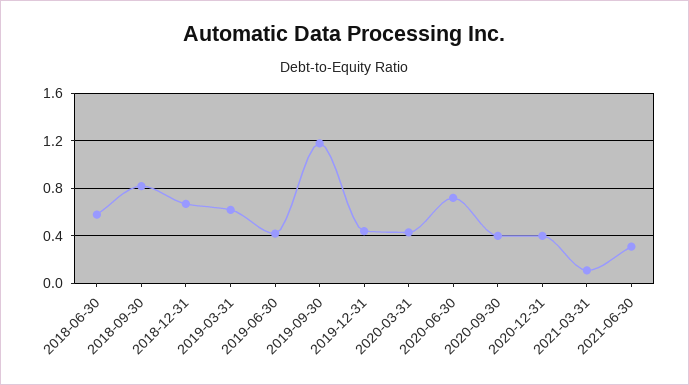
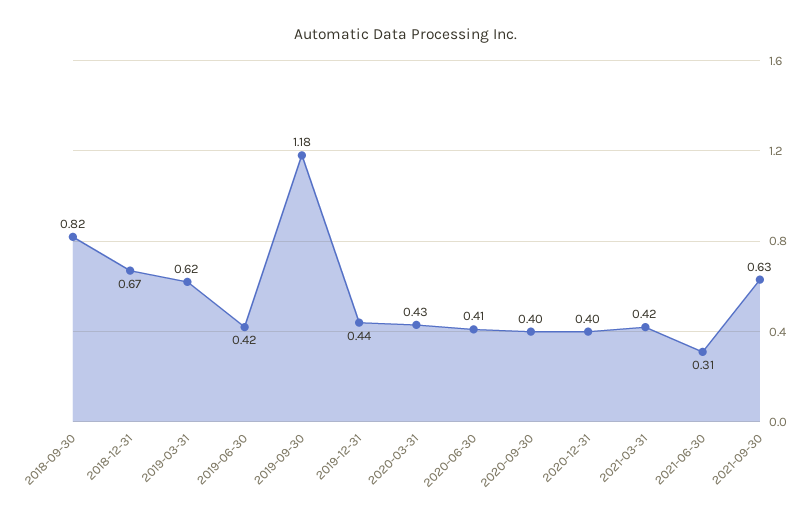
2018-06-30: 0.6 -> none
2020-06-30: 0.7 -> 0.41
2021-03-31: 0.1 -> 0.42
2021-09-30: none -> 0.63

